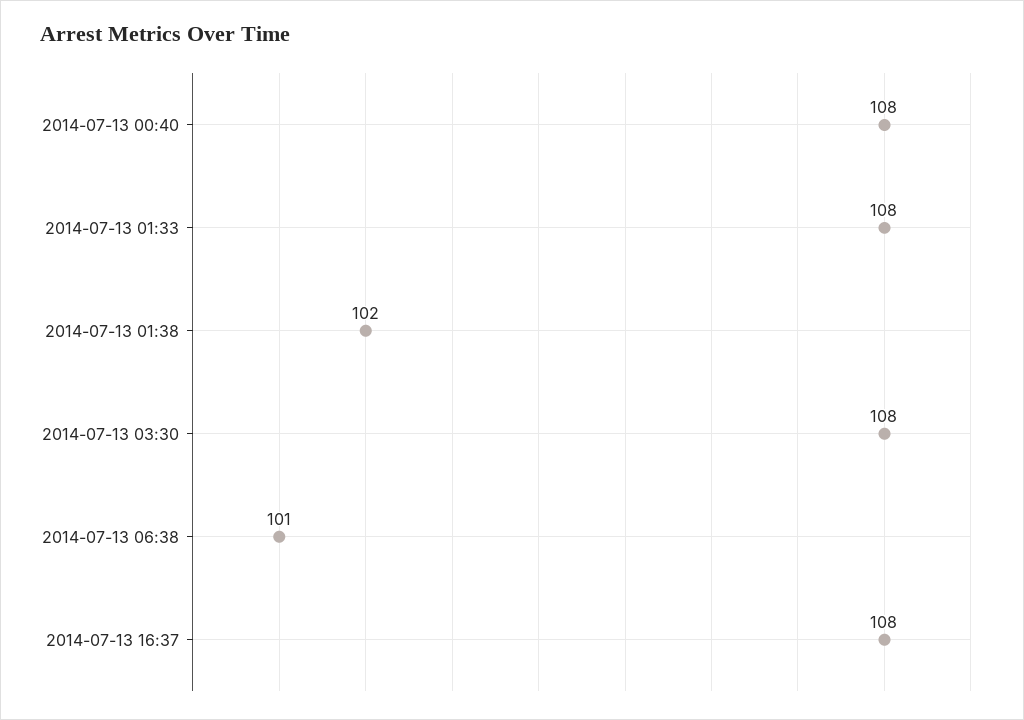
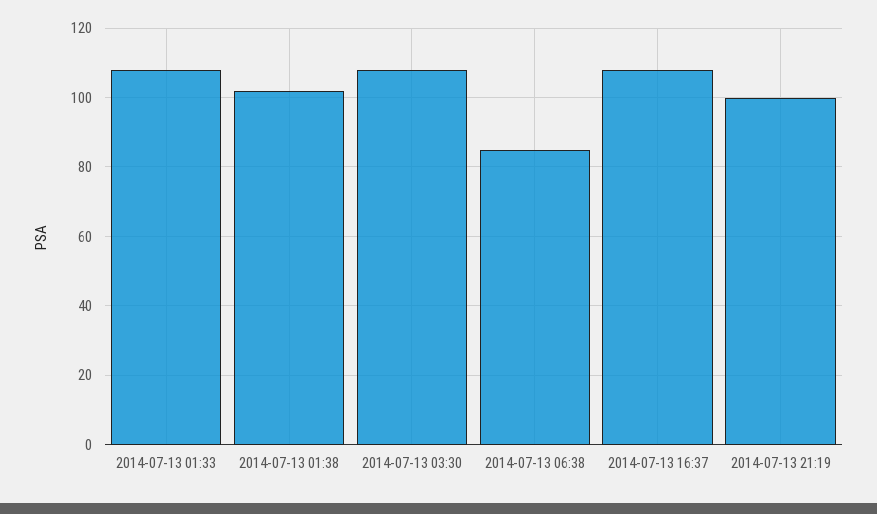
2014-07-13 00:40: 108 -> none
2014-07-13 06:38: 101 -> 85
2014-07-13 21:19: none -> 100

